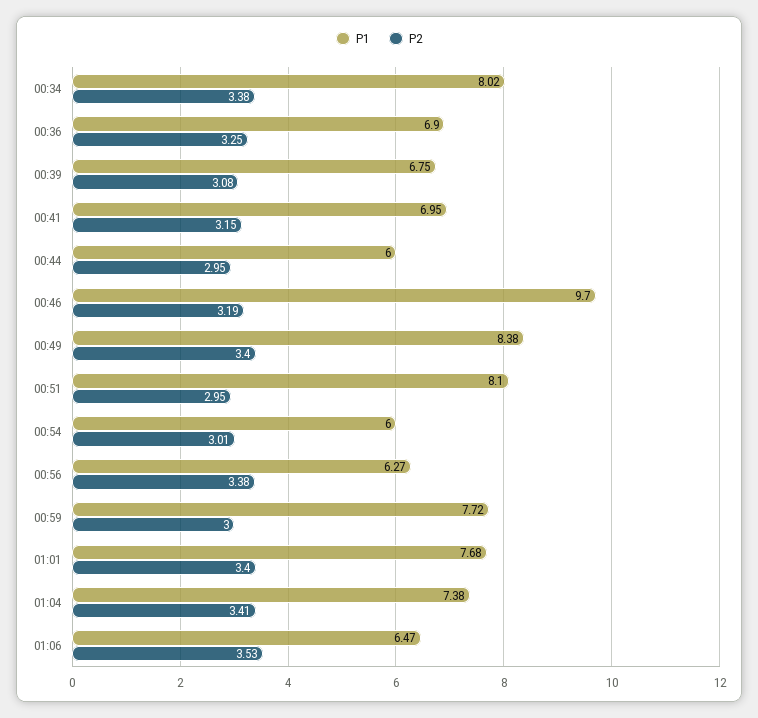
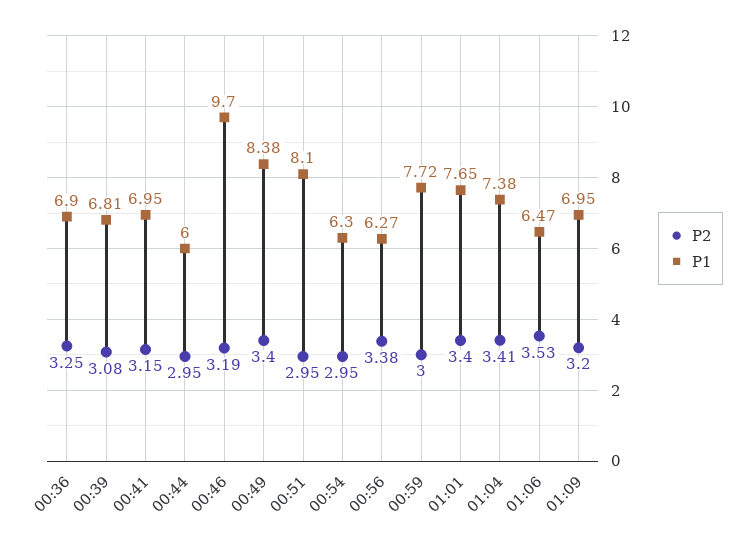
P1, 00:34: 8.02 -> none
P2, 00:34: 3.38 -> none
P1, 00:39: 6.75 -> 6.81
P1, 00:54: 6 -> 6.3
P2, 00:54: 3.01 -> 2.95
P1, 01:01: 7.68 -> 7.65
P2, 01:09: none -> 3.2
P1, 01:09: none -> 6.95

